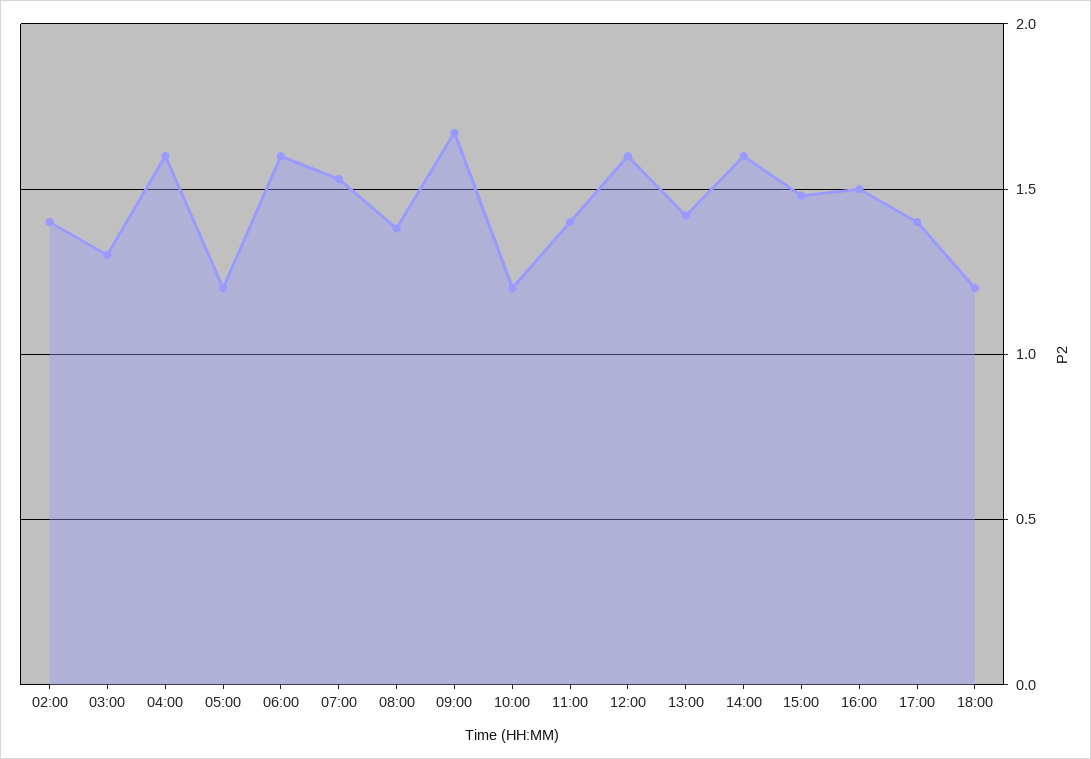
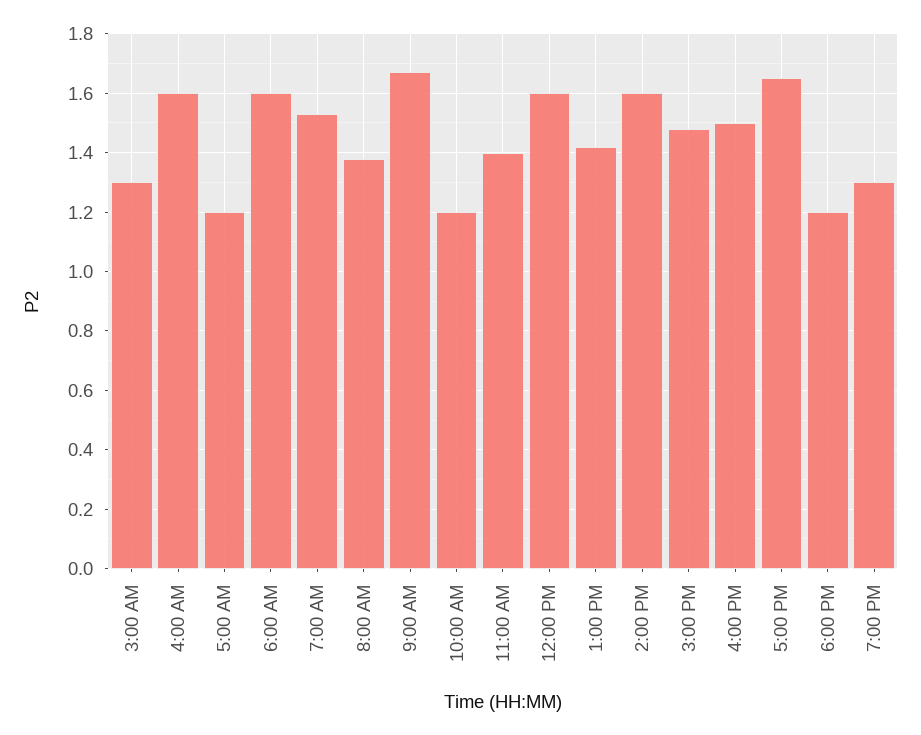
02:00: 1.4 -> none
17:00: 1.4 -> 1.65
7:00 PM: none -> 1.3

